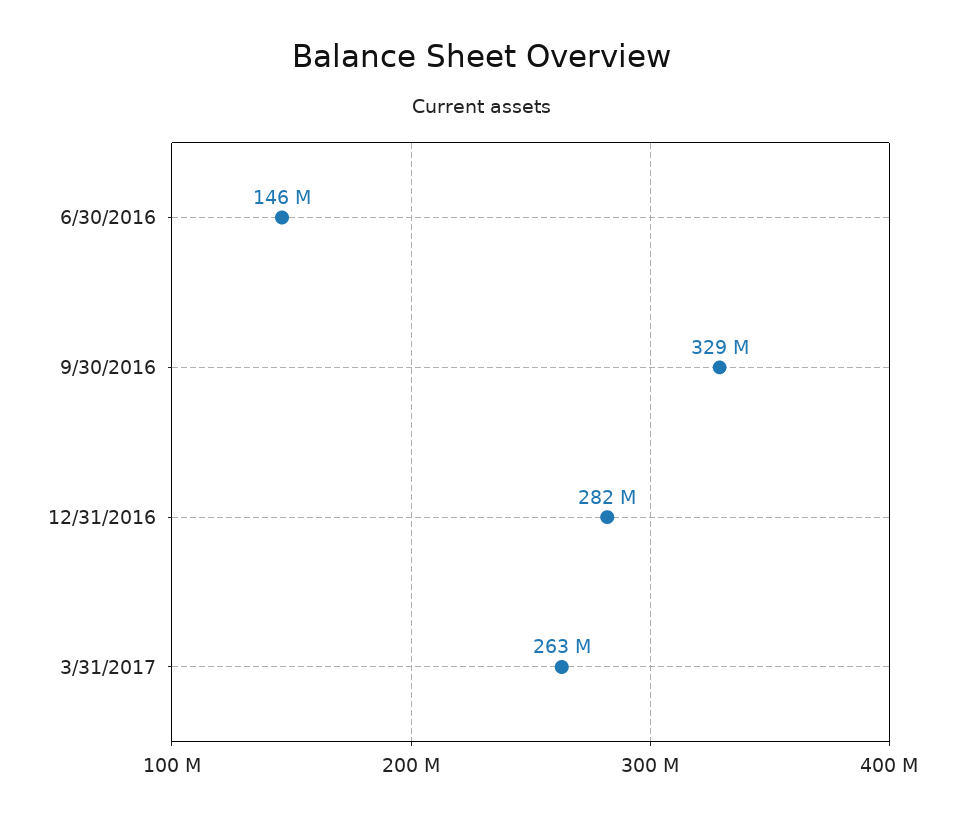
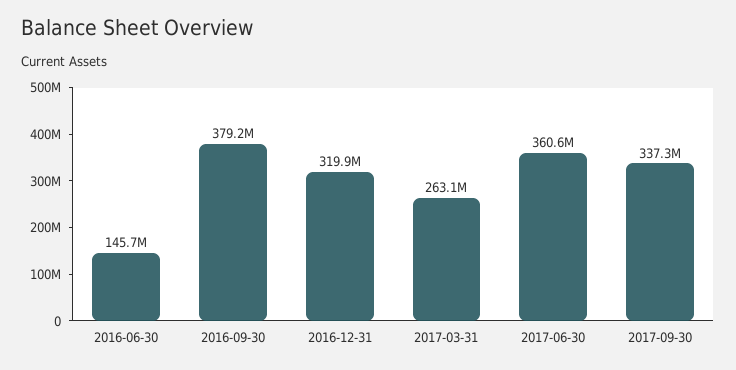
9/30/2016: 329000000 -> 379200000
12/31/2016: 282000000 -> 319900000
2017-06-30: none -> 360600000
2017-09-30: none -> 337300000

